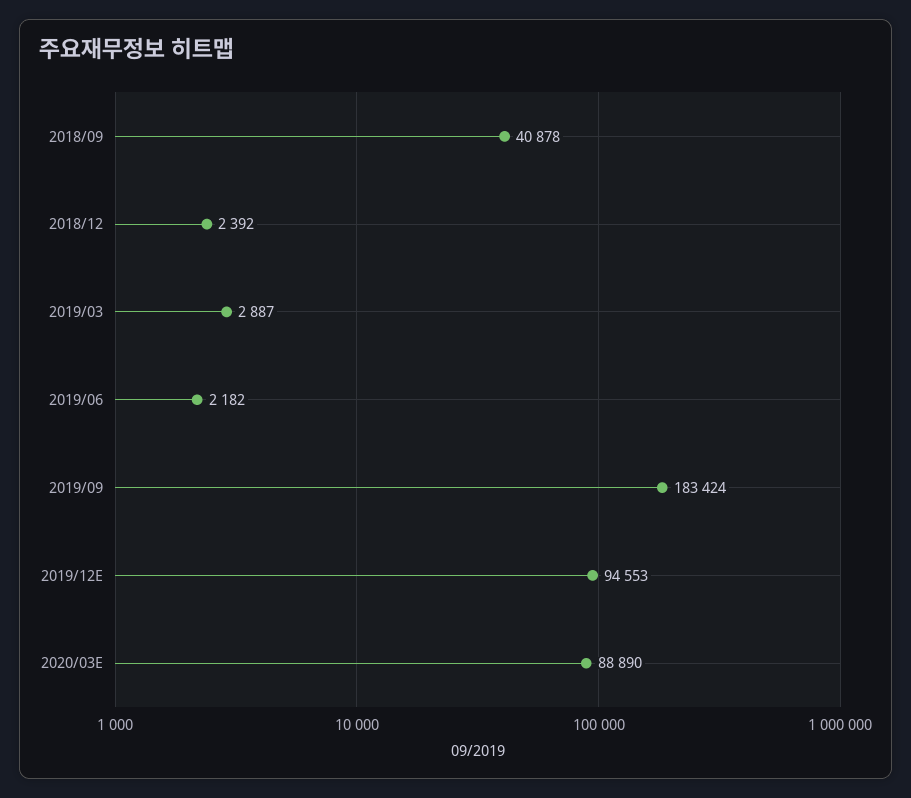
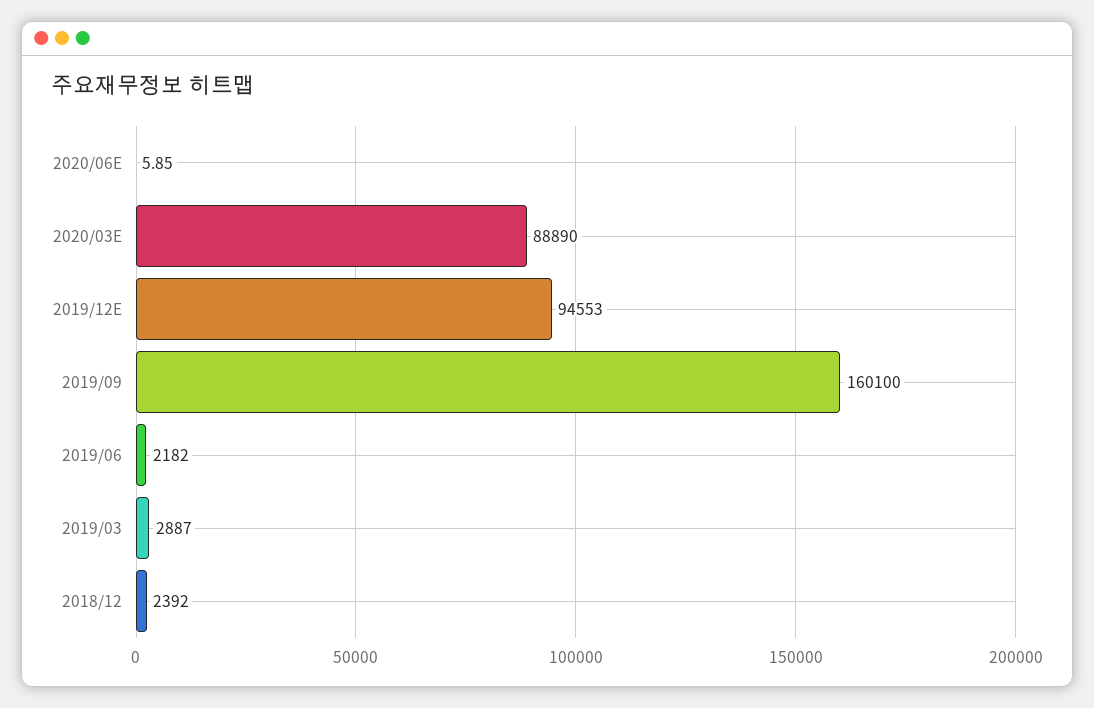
2018/09: 40878 -> none
2019/09: 183424 -> 160100
2020/06E: none -> 5.85

